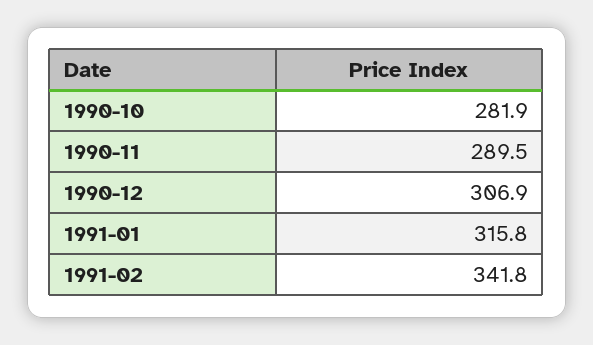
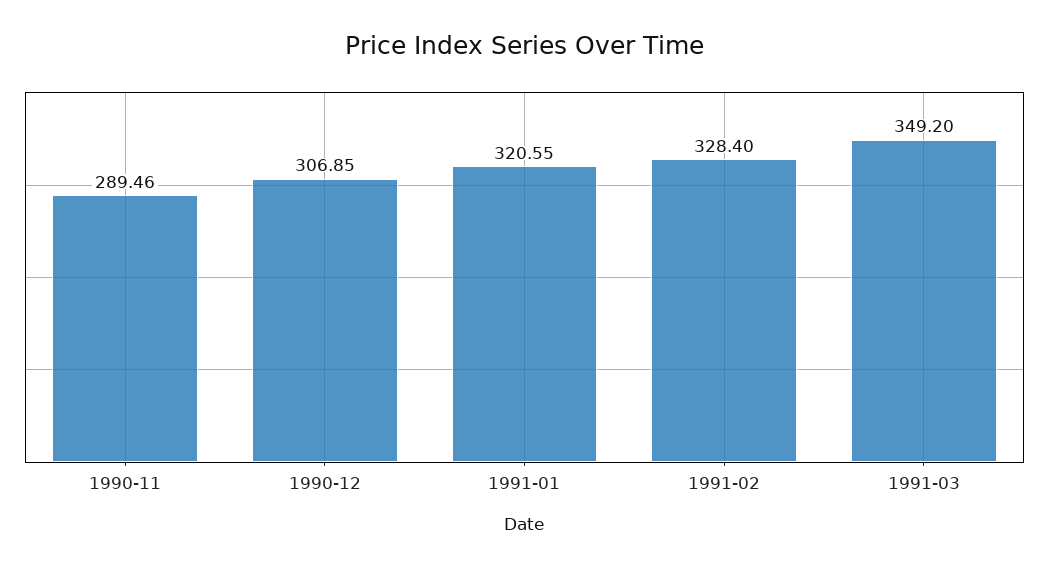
1990-10: 281.9 -> none
1991-01: 315.8 -> 320.55
1991-02: 341.8 -> 328.4
1991-03: none -> 349.2

